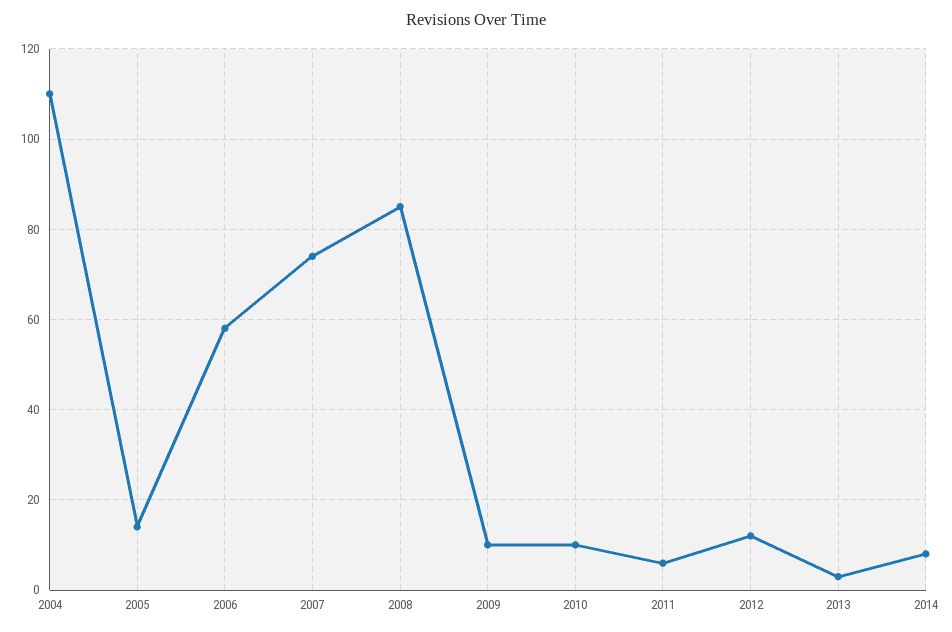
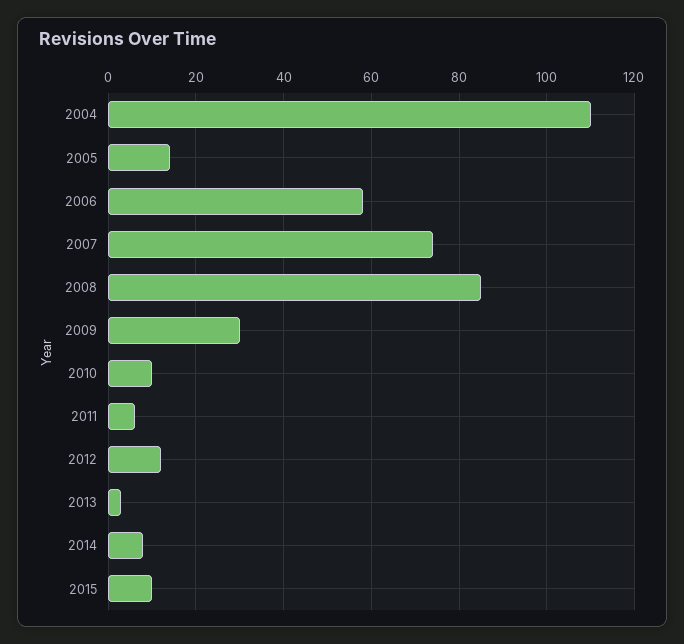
2009: 10 -> 30
2015: none -> 10

